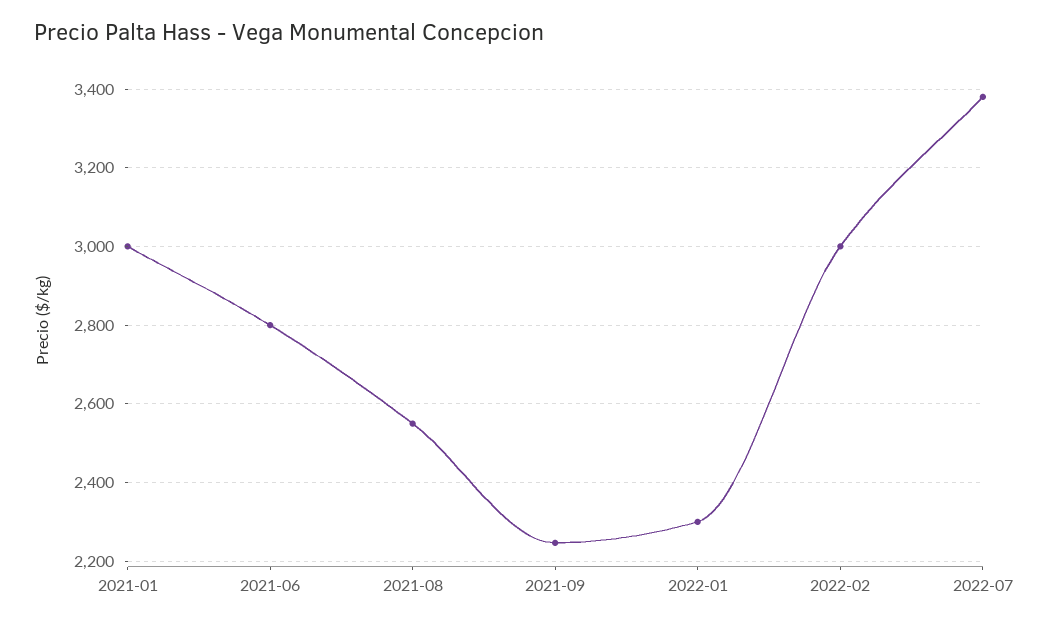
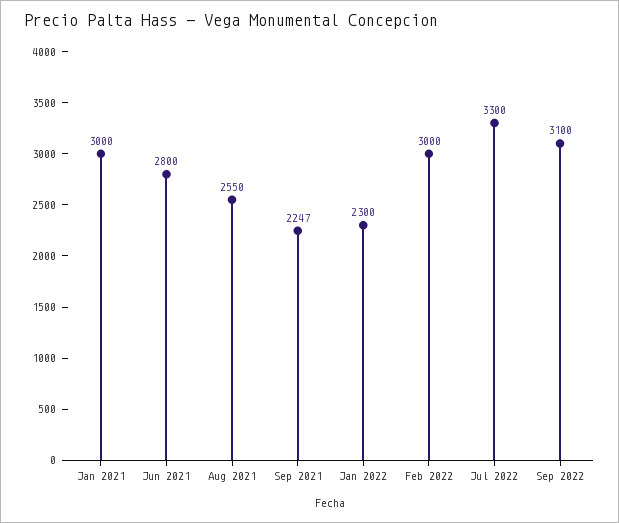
2022-07: 3380 -> 3300
Sep 2022: none -> 3100

